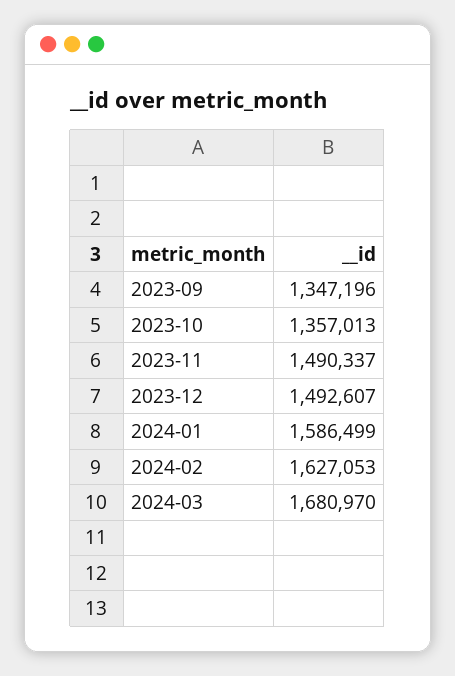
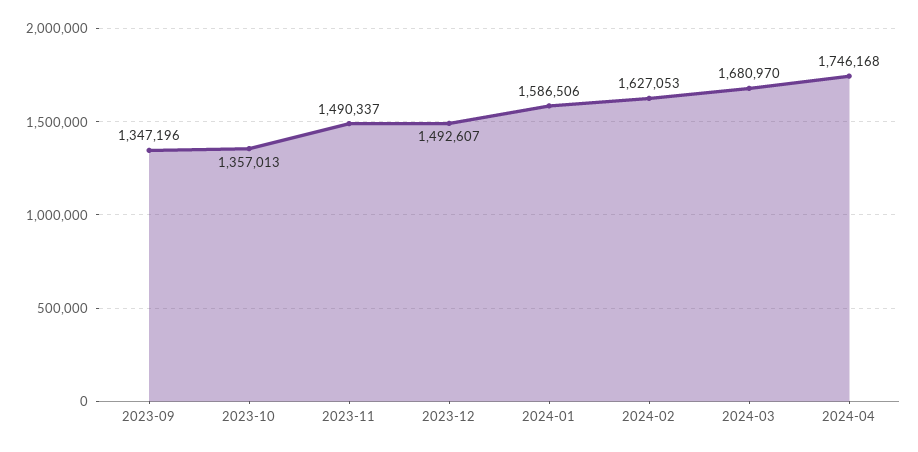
2024-01: 1586499 -> 1586506
2024-04: none -> 1746168

